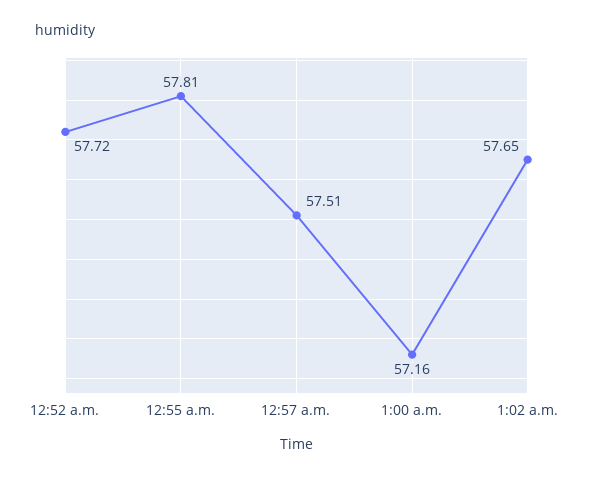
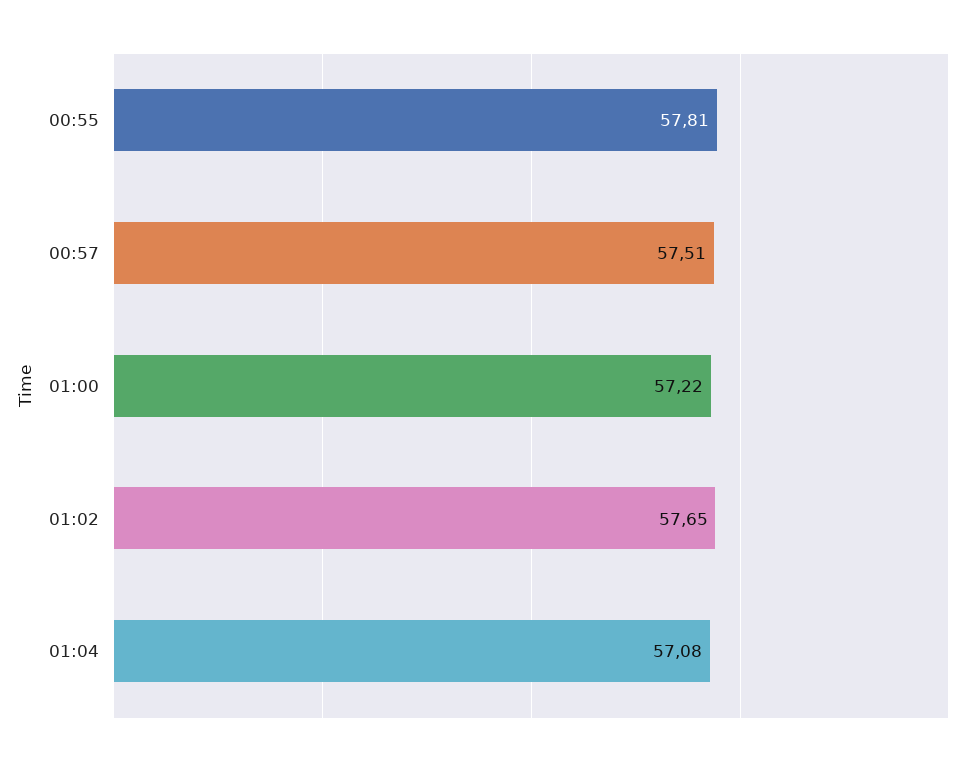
12:52 a.m.: 57.72 -> none
1:00 a.m.: 57.16 -> 57.22
01:04: none -> 57.08

